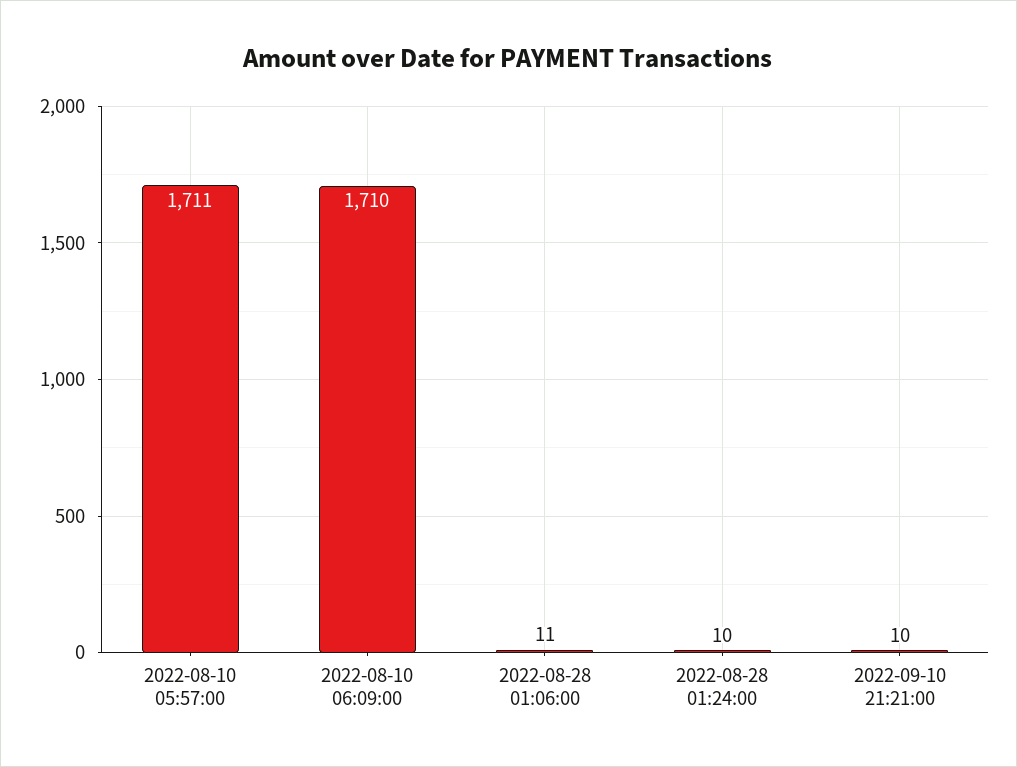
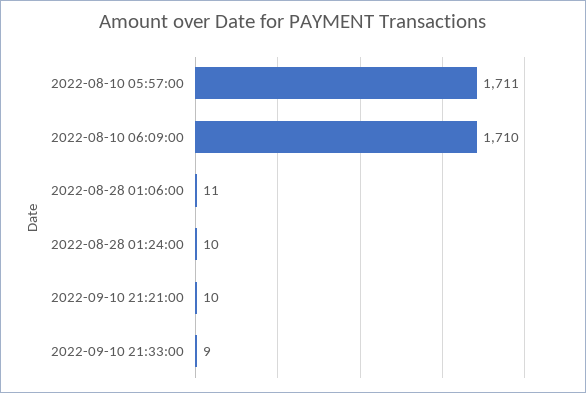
2022-09-10 21:33:00: none -> 9

